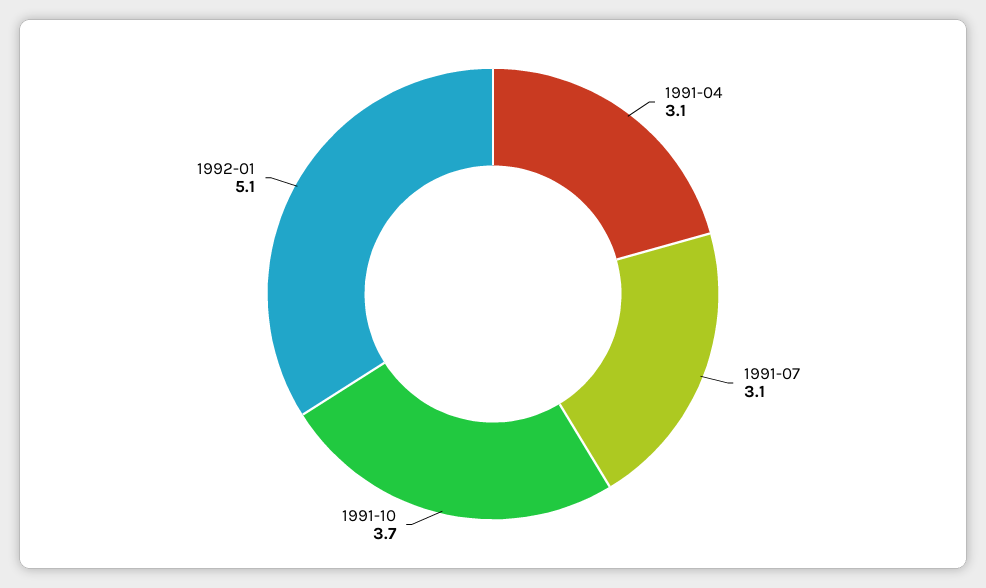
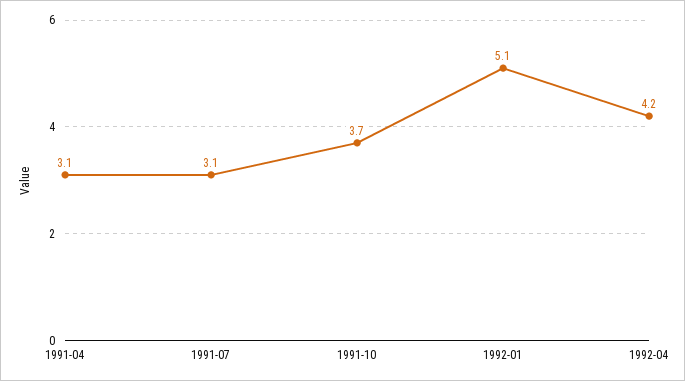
1992-04: none -> 4.2

